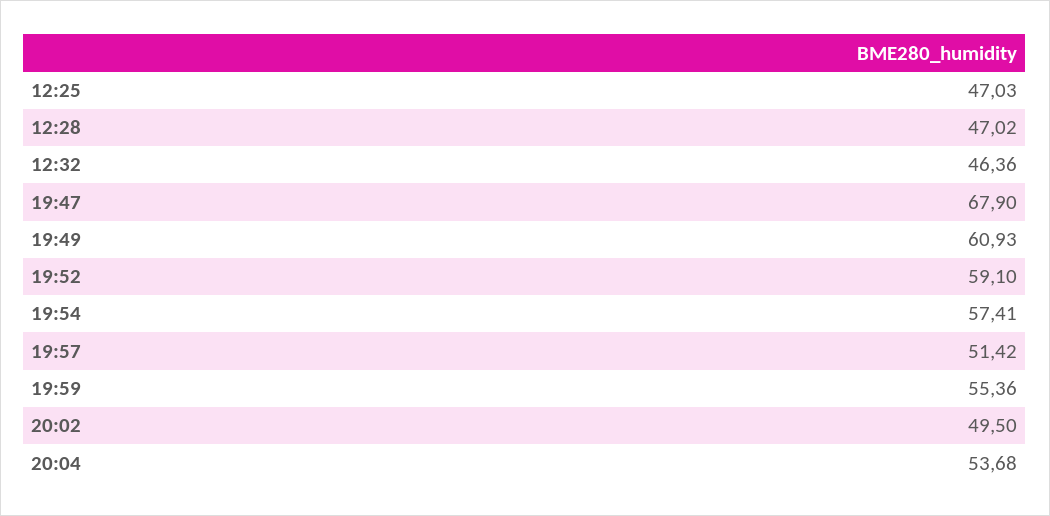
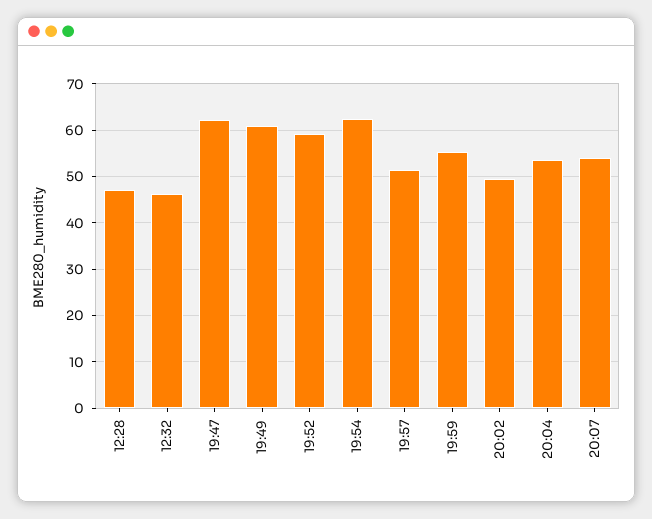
12:25: 47.03 -> none
19:47: 67.9 -> 62
19:54: 57.41 -> 62
20:07: none -> 54

